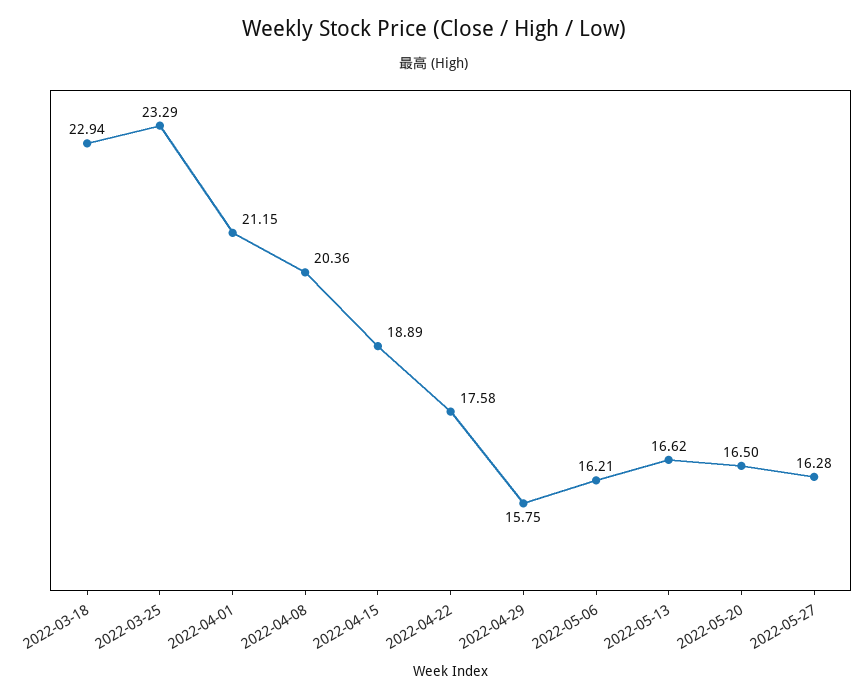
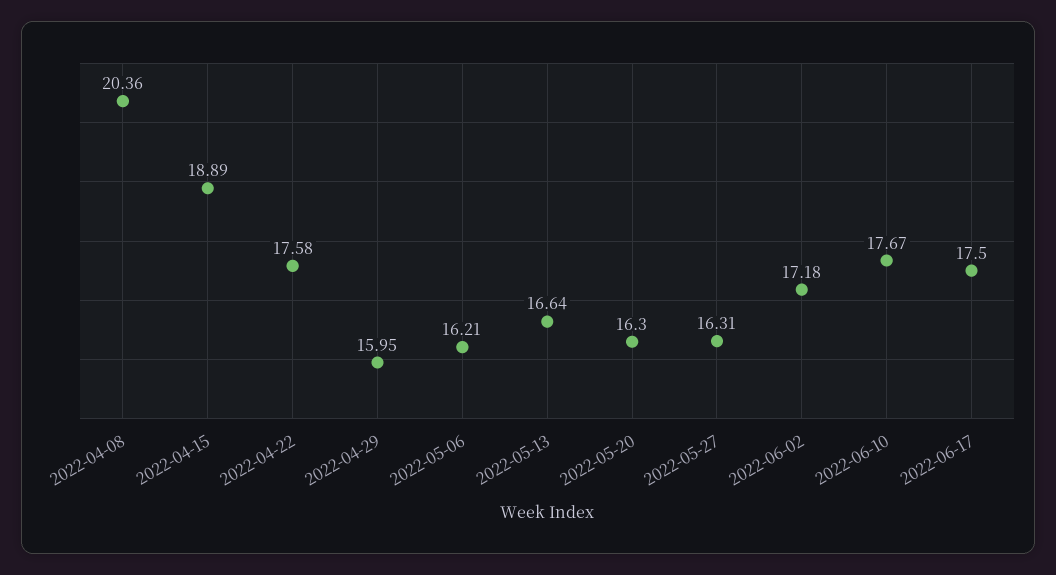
2022-03-18: 22.94 -> none
2022-03-25: 23.29 -> none
2022-04-01: 21.15 -> none
2022-04-29: 15.75 -> 15.95
2022-05-13: 16.62 -> 16.64
2022-05-20: 16.5 -> 16.3
2022-05-27: 16.28 -> 16.31
2022-06-02: none -> 17.18
2022-06-10: none -> 17.67
2022-06-17: none -> 17.5

